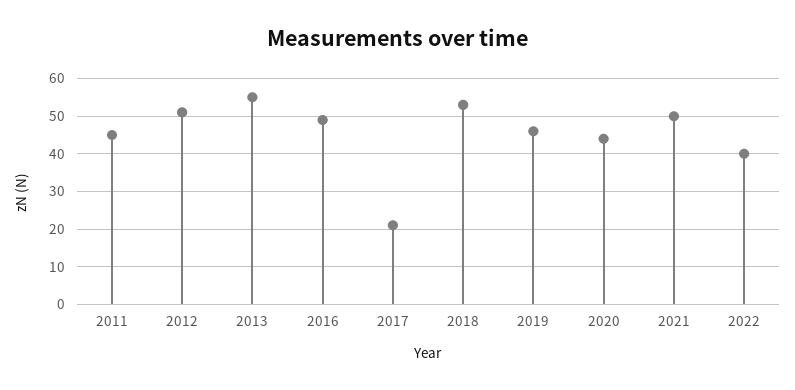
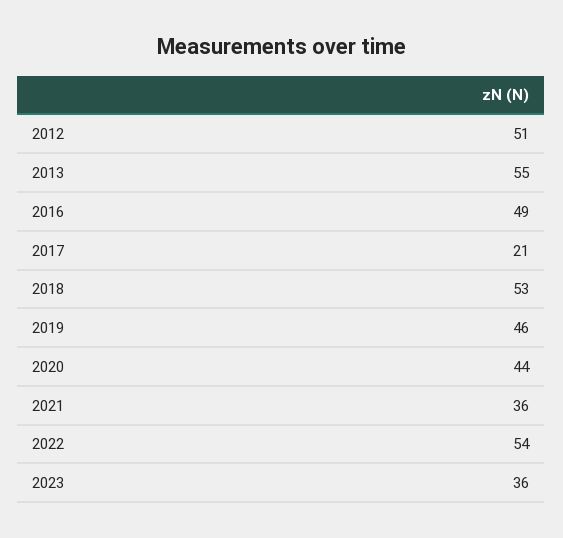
2011: 45 -> none
2021: 50 -> 36
2022: 40 -> 54
2023: none -> 36

